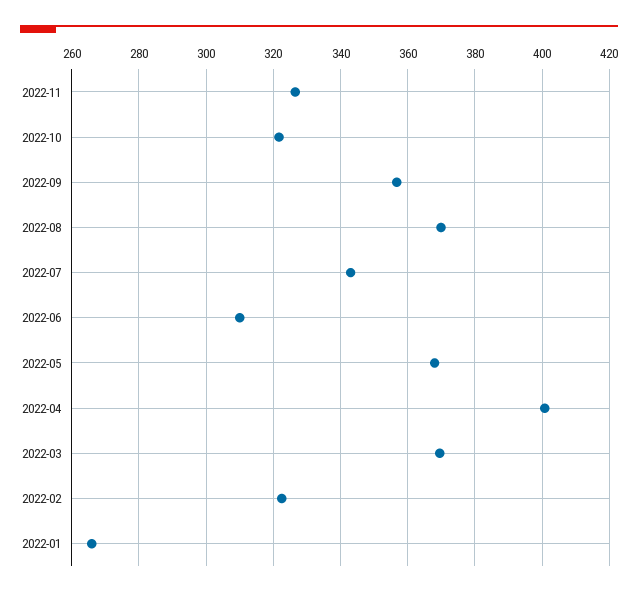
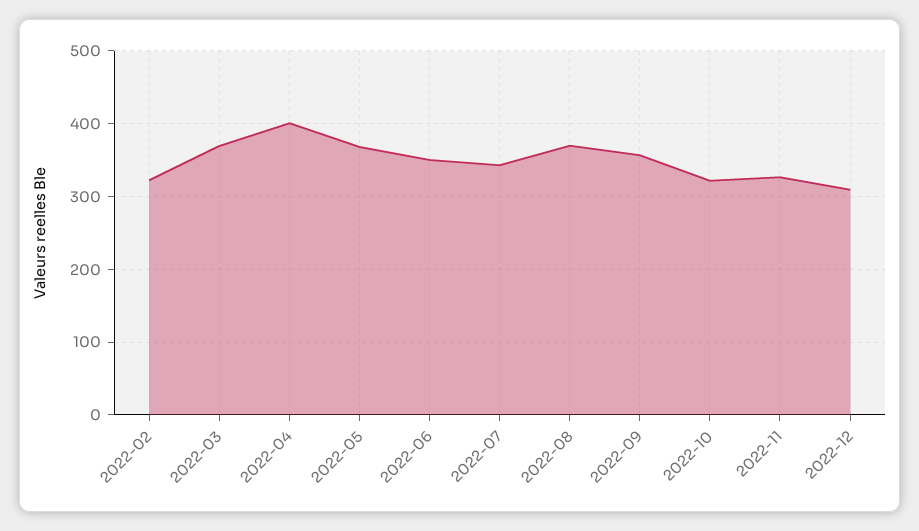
2022-06: 310 -> 350
2022-01: 266 -> none
2022-12: none -> 310

